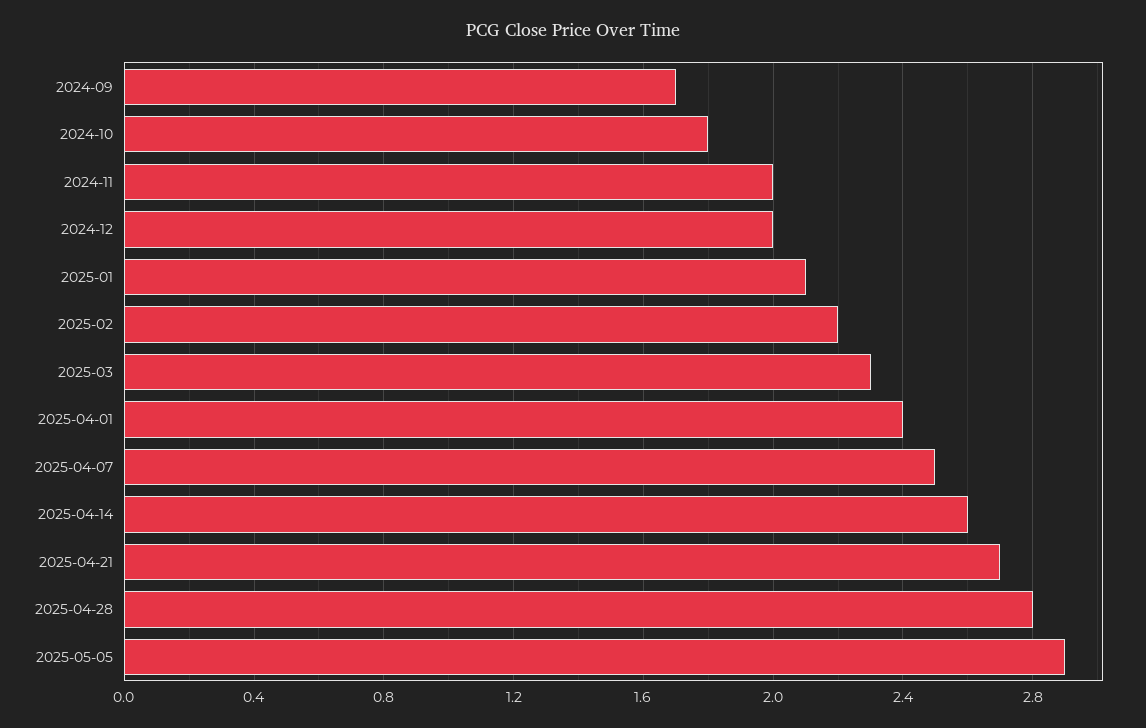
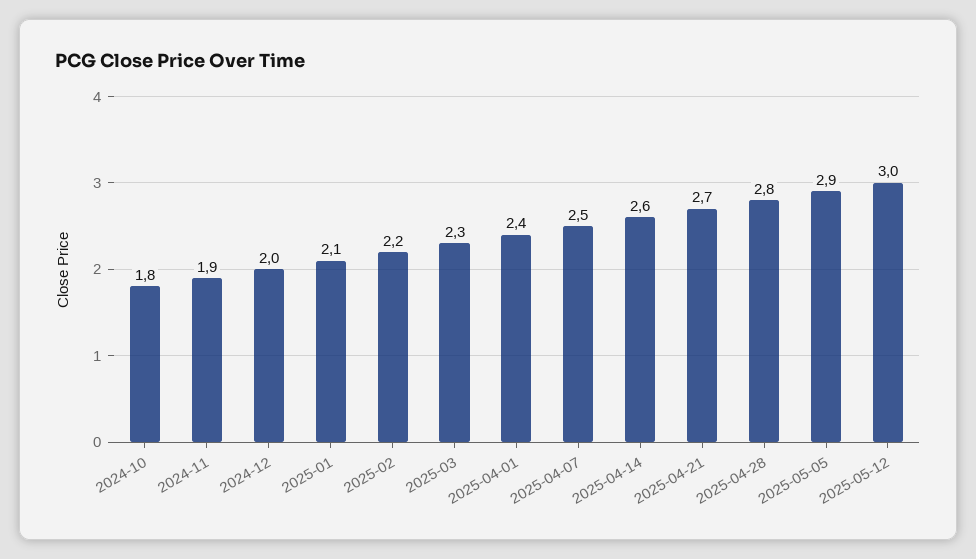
2024-09: 1.7 -> none
2024-11: 2 -> 1.9
2025-05-12: none -> 3

